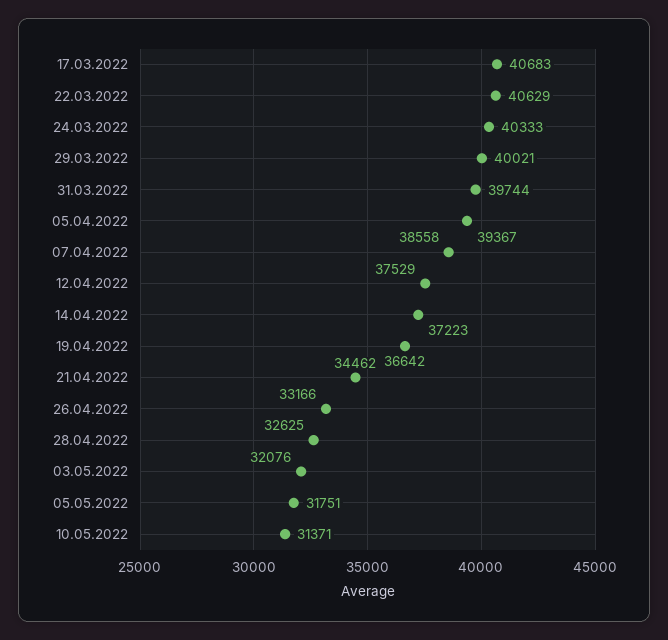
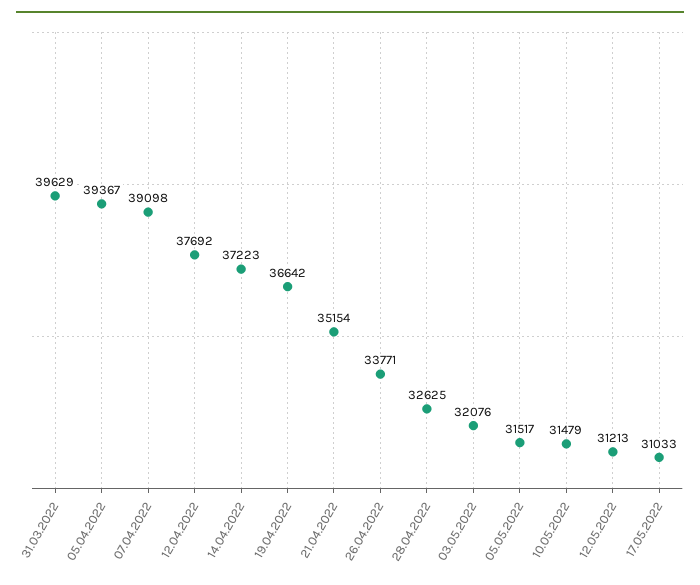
17.03.2022: 40683 -> none
22.03.2022: 40629 -> none
24.03.2022: 40333 -> none
29.03.2022: 40021 -> none
31.03.2022: 39744 -> 39629
07.04.2022: 38558 -> 39098
12.04.2022: 37529 -> 37692
21.04.2022: 34462 -> 35154
26.04.2022: 33166 -> 33771
05.05.2022: 31751 -> 31517
10.05.2022: 31371 -> 31479
12.05.2022: none -> 31213
17.05.2022: none -> 31033

